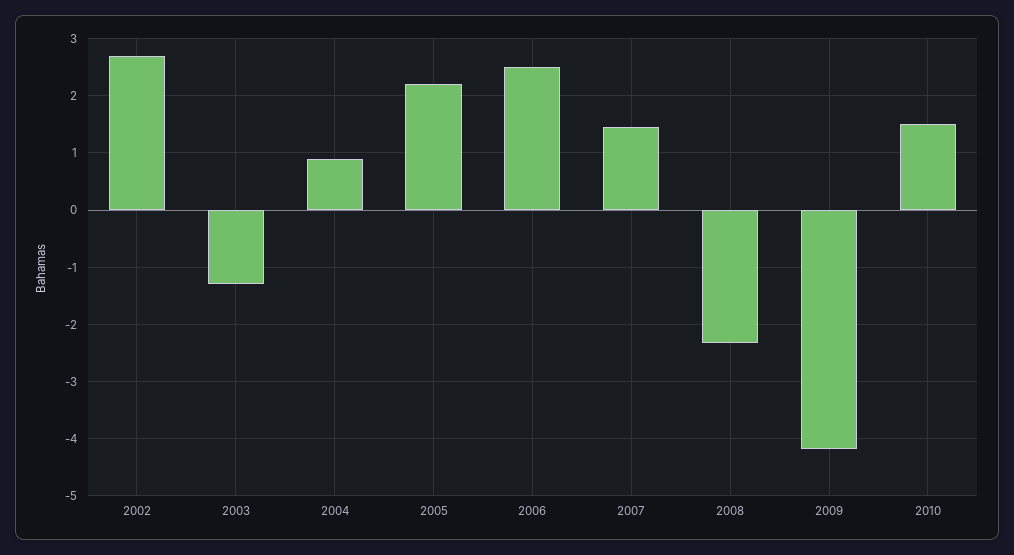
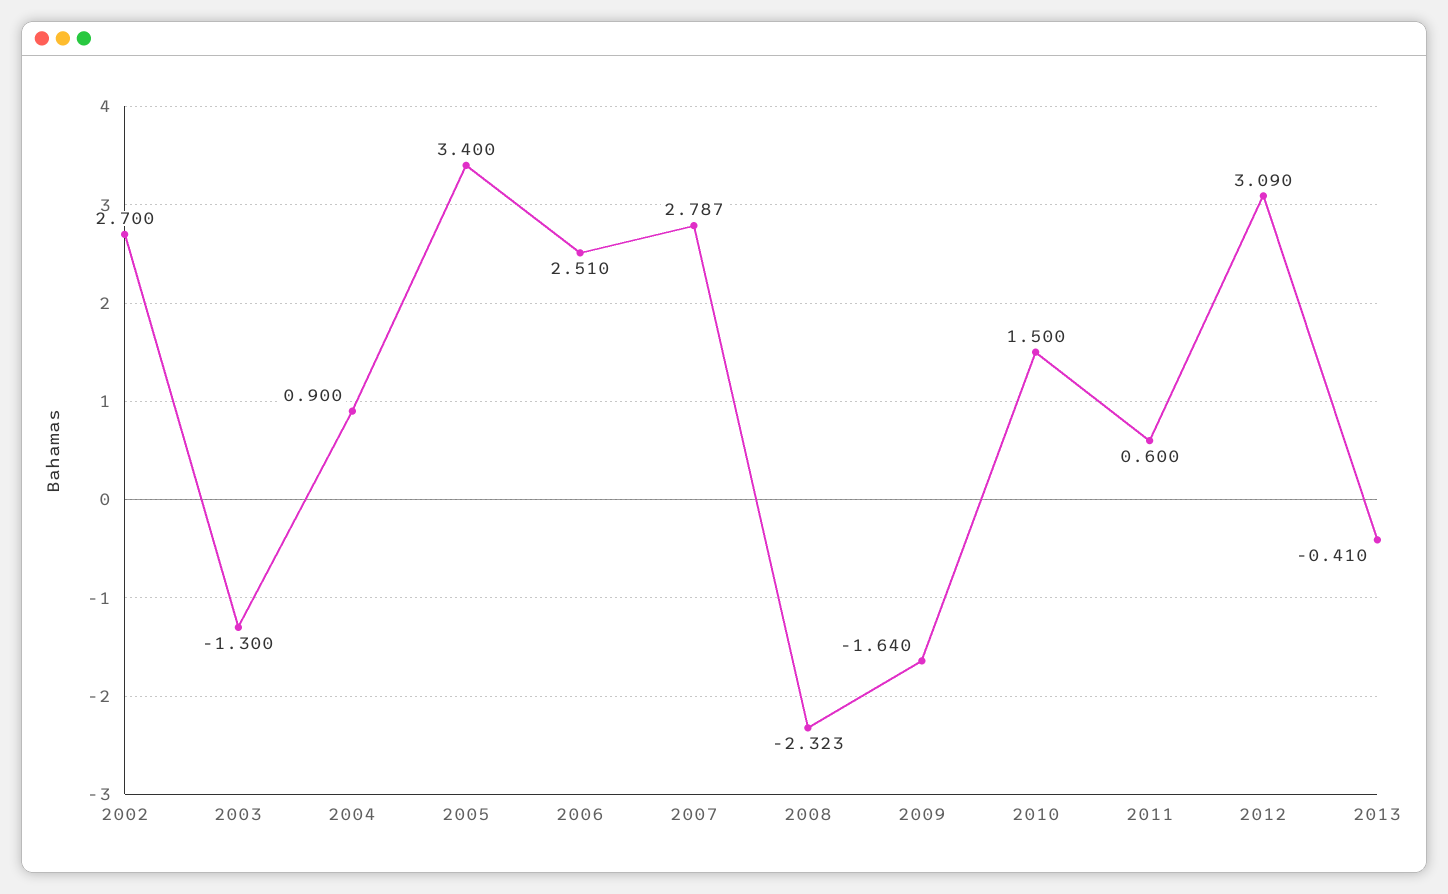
2005: 2.2 -> 3.4
2007: 1.4 -> 2.787
2009: -4.2 -> -1.64
2011: none -> 0.6
2012: none -> 3.09
2013: none -> -0.41

